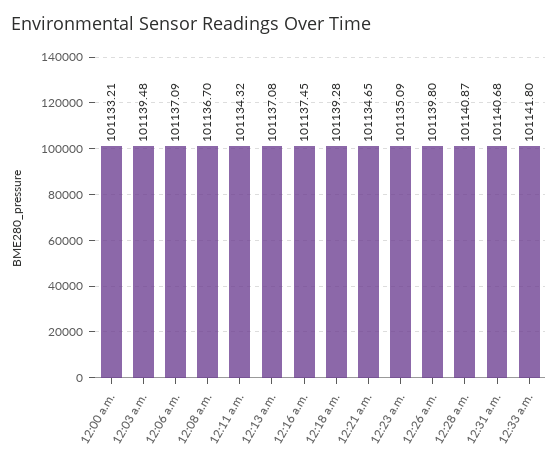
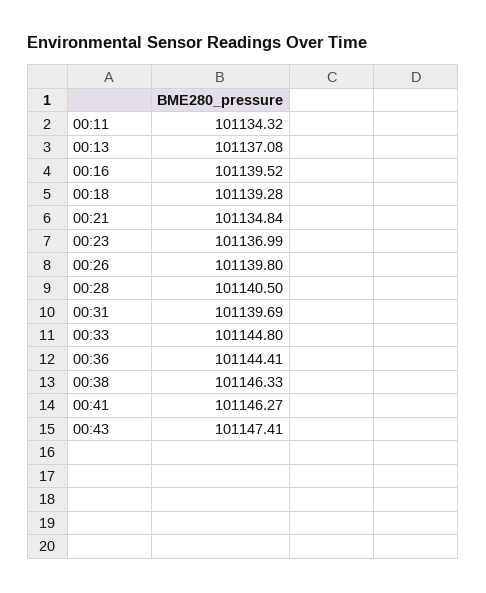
12:00 a.m.: 101133.21 -> none
12:03 a.m.: 101139.48 -> none
12:06 a.m.: 101137.09 -> none
12:08 a.m.: 101136.7 -> none
12:16 a.m.: 101137.45 -> 101139.52
12:21 a.m.: 101134.65 -> 101134.84
12:23 a.m.: 101135.09 -> 101136.99
12:28 a.m.: 101140.87 -> 101140.5
12:31 a.m.: 101140.68 -> 101139.69
12:33 a.m.: 101141.8 -> 101144.8
00:36: none -> 101144.41
00:38: none -> 101146.33
00:41: none -> 101146.27
00:43: none -> 101147.41

